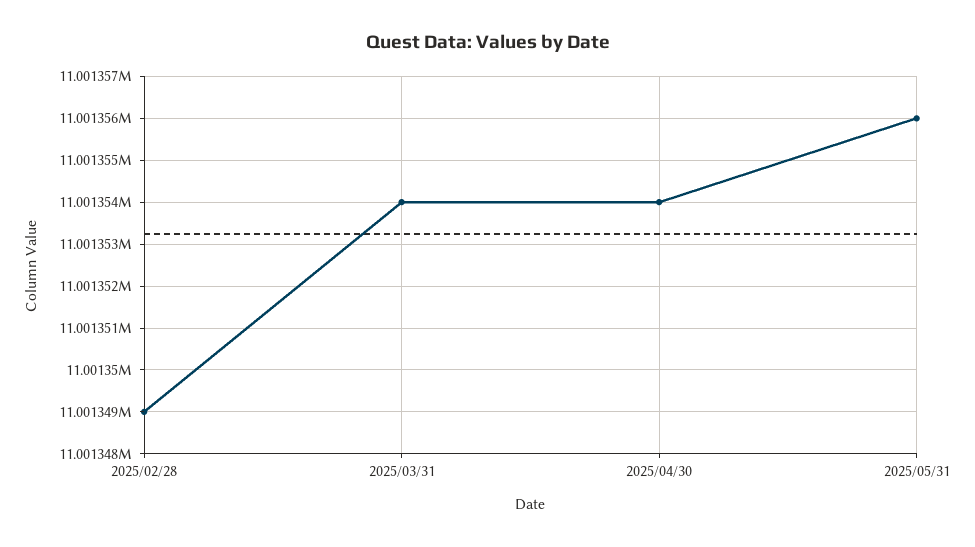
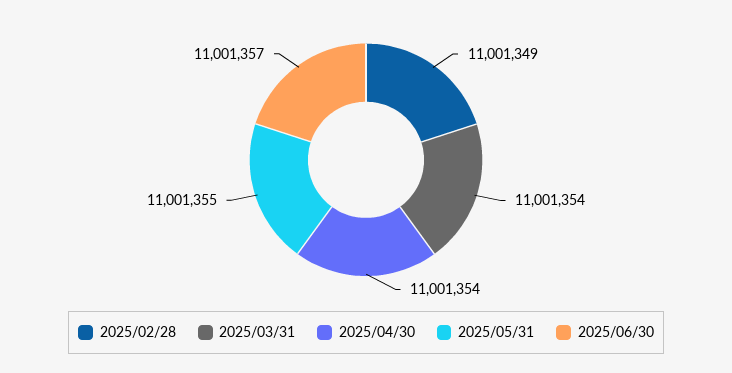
2025/05/31: 11001356 -> 11001355
2025/06/30: none -> 11001357

